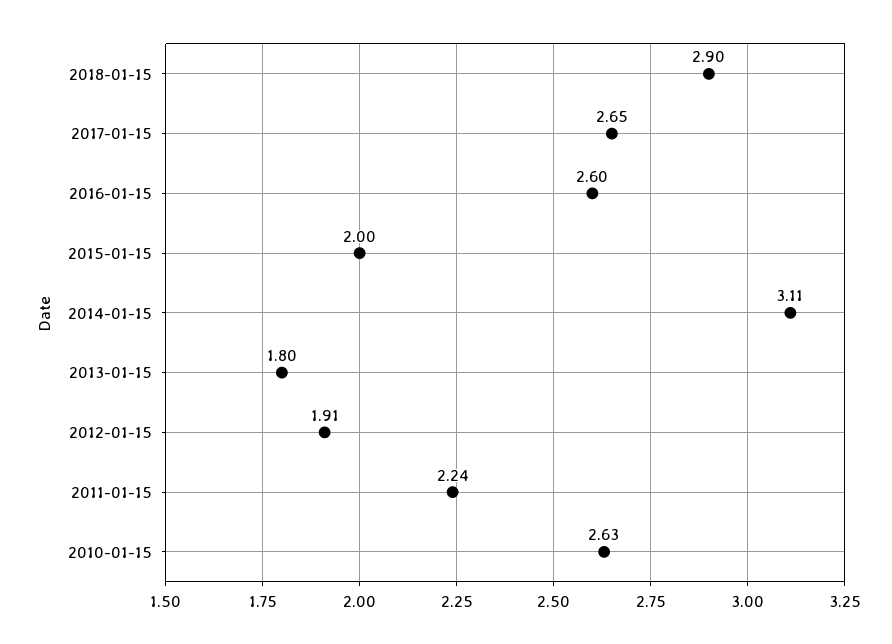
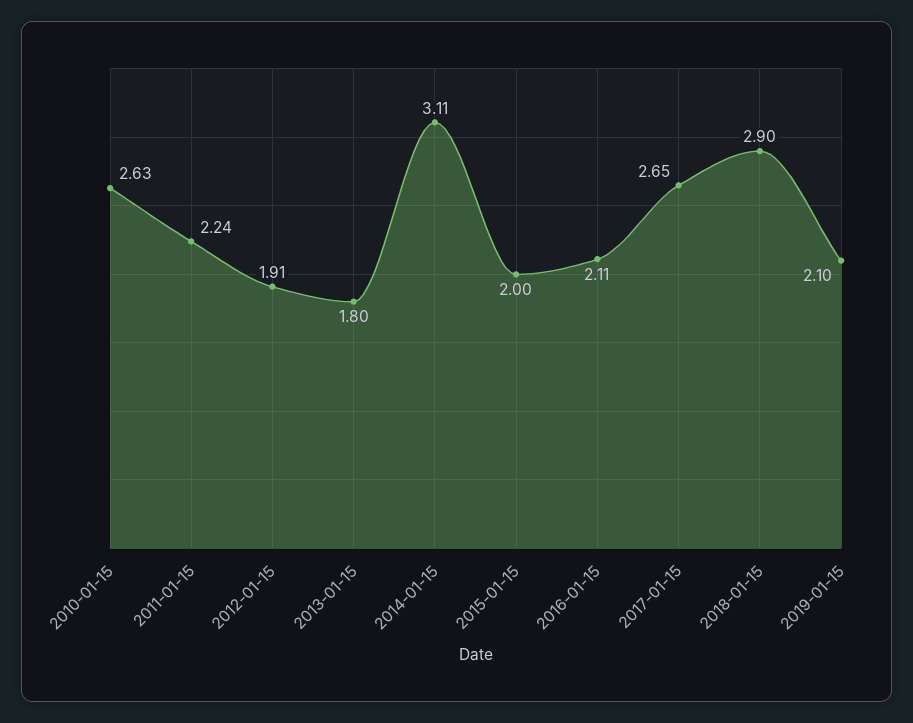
2016-01-15: 2.6 -> 2.11
2019-01-15: none -> 2.1

